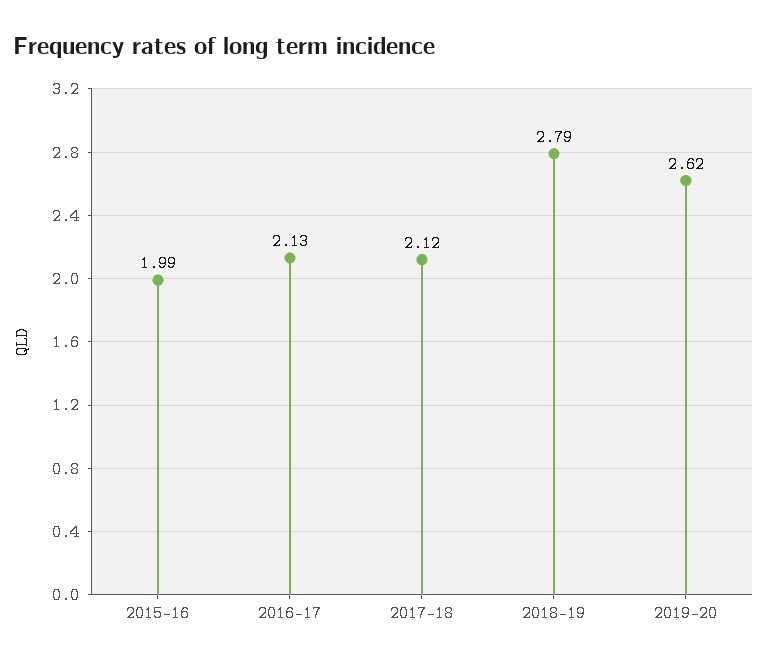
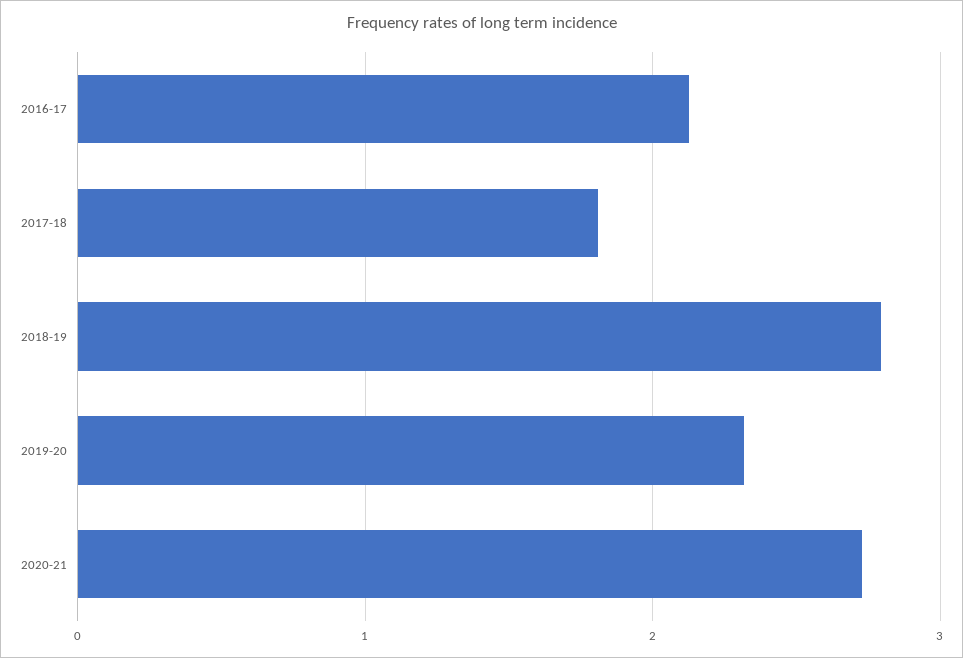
2015-16: 1.99 -> none
2017-18: 2.12 -> 1.8
2019-20: 2.62 -> 2.3
2020-21: none -> 2.7

